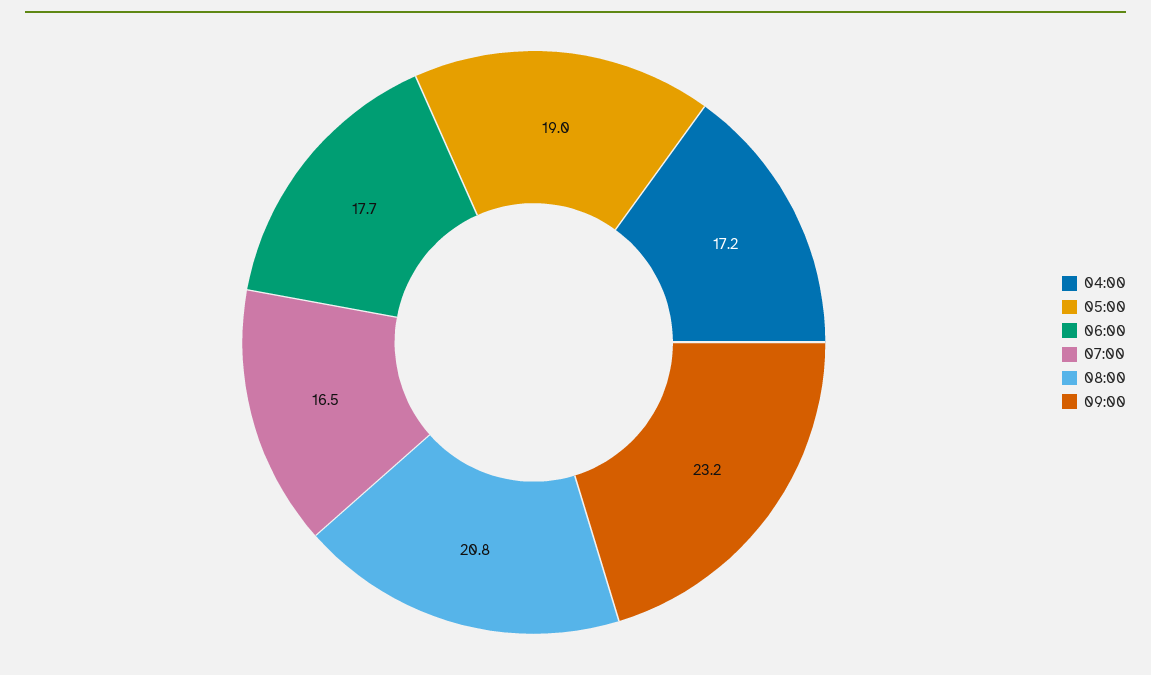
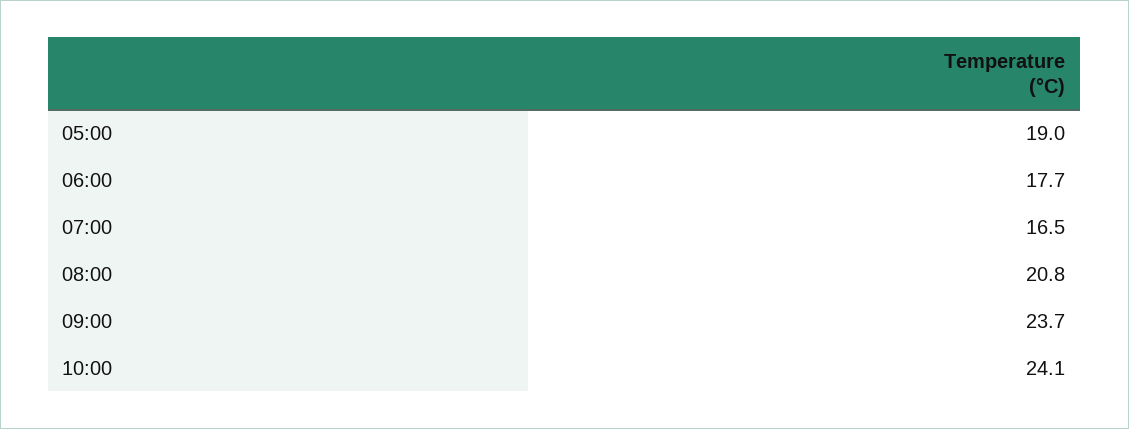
04:00: 17.2 -> none
09:00: 23.2 -> 23.7
10:00: none -> 24.1

